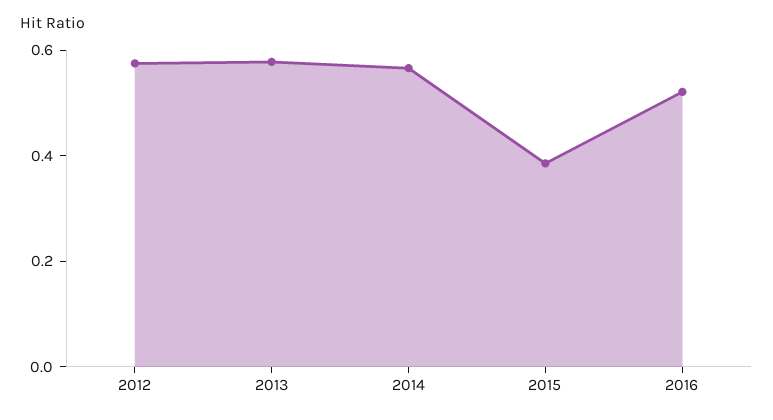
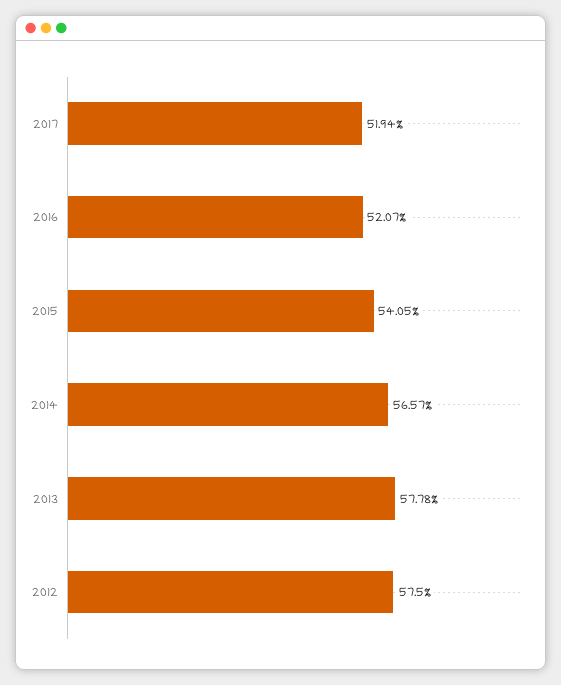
2015: 0.4 -> 0.5405
2017: none -> 0.5194

